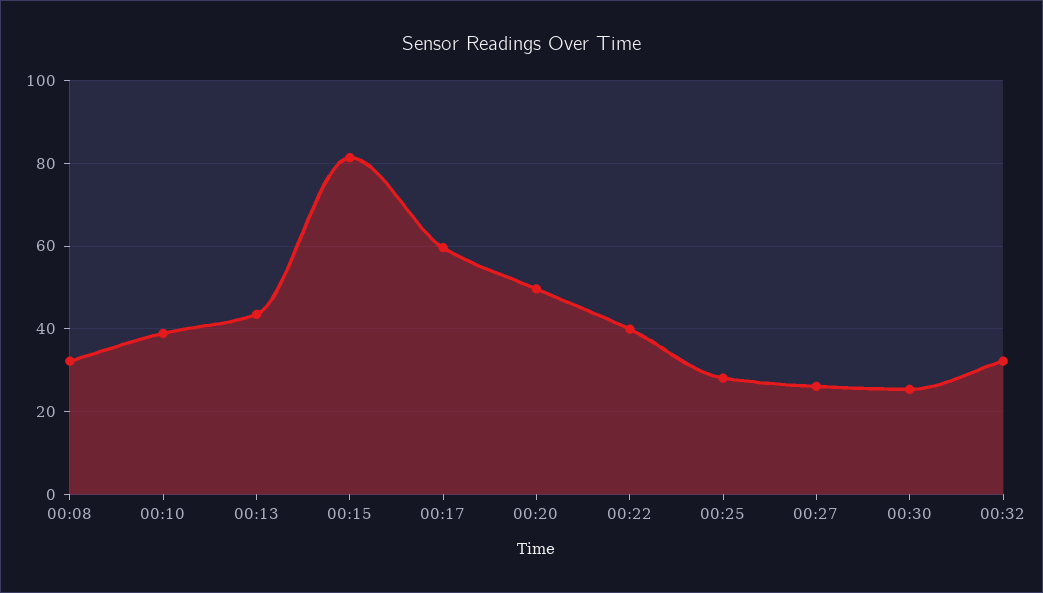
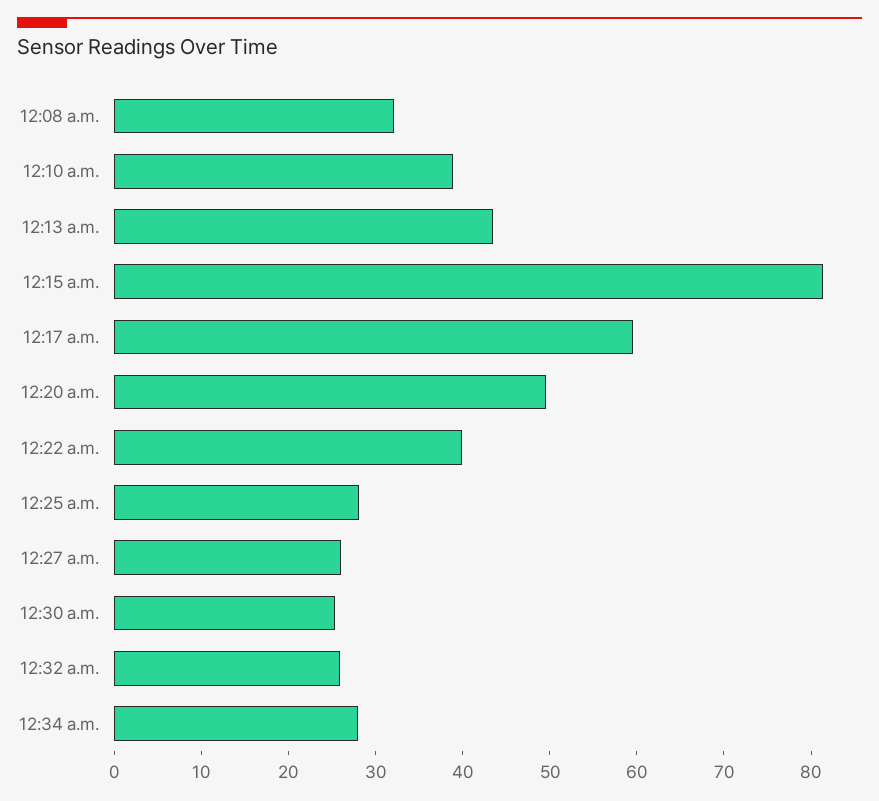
00:32: 32 -> 26
12:34 a.m.: none -> 28

